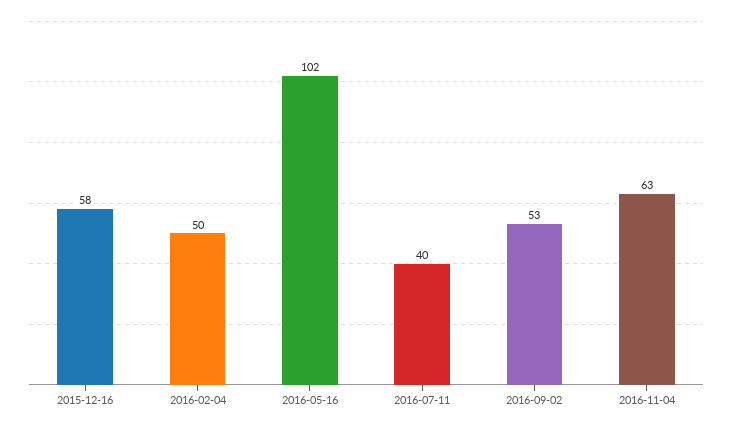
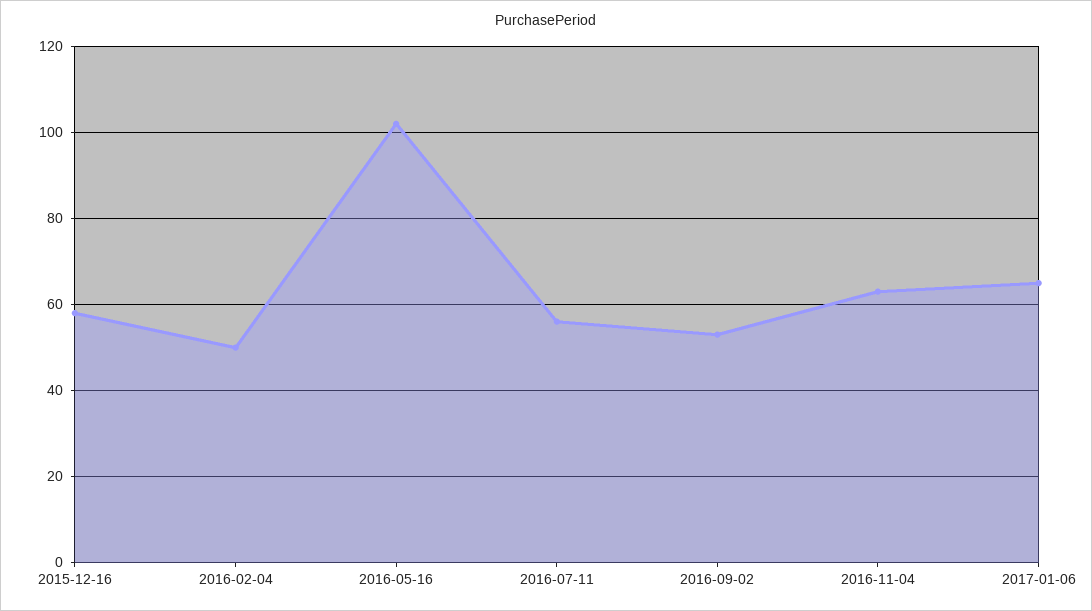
2016-07-11: 40 -> 55
2017-01-06: none -> 65

